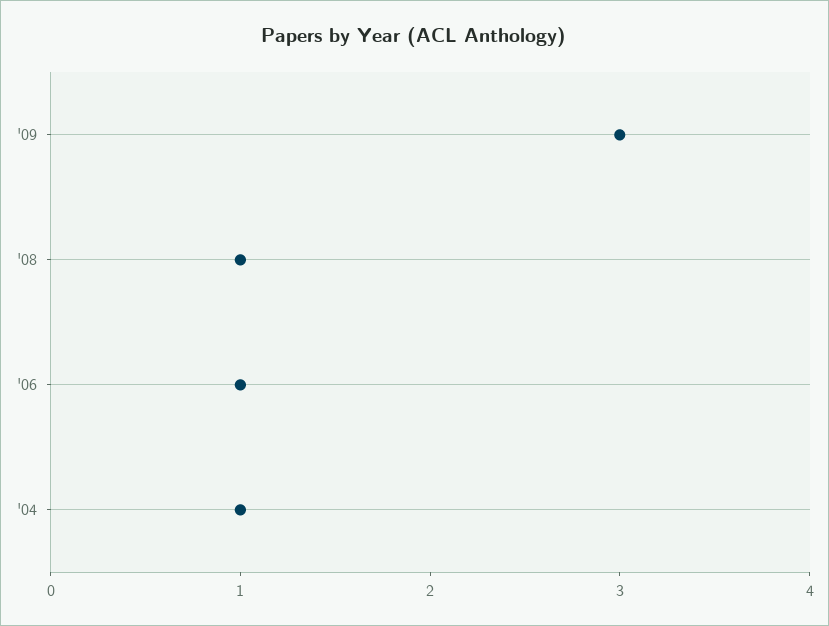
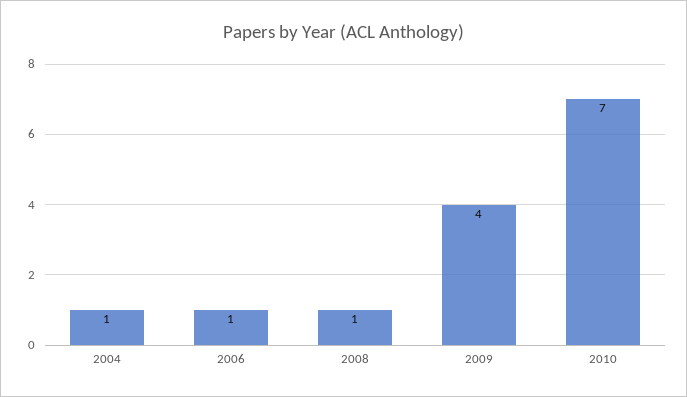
'09: 3 -> 4
2010: none -> 7

